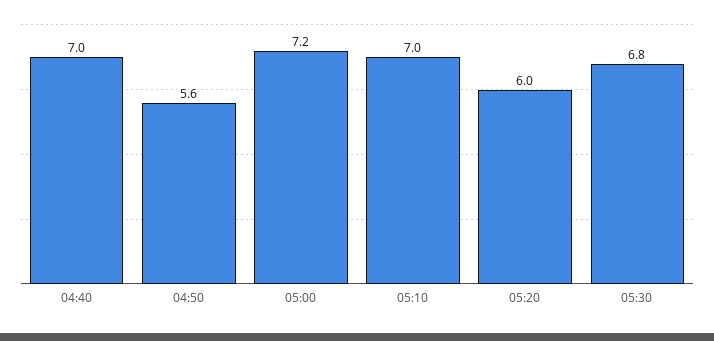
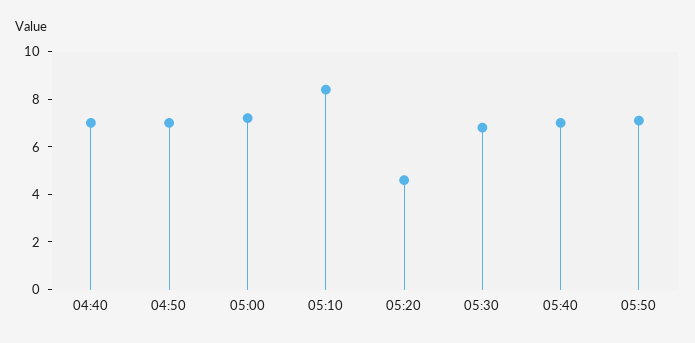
04:50: 5.6 -> 7
05:10: 7 -> 8.5
05:20: 6 -> 4.5
05:40: none -> 7
05:50: none -> 7

